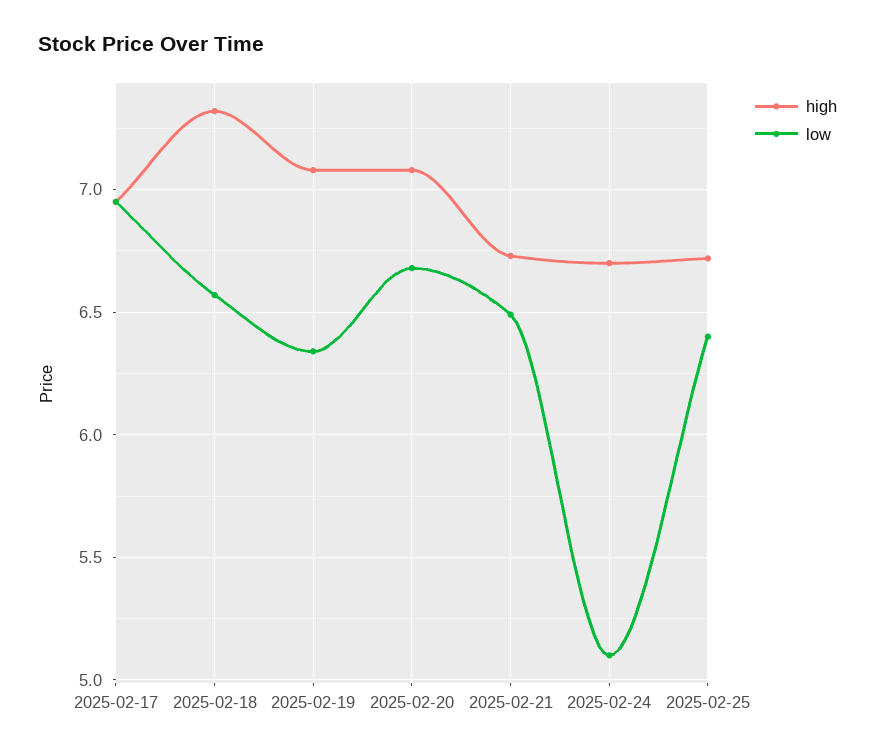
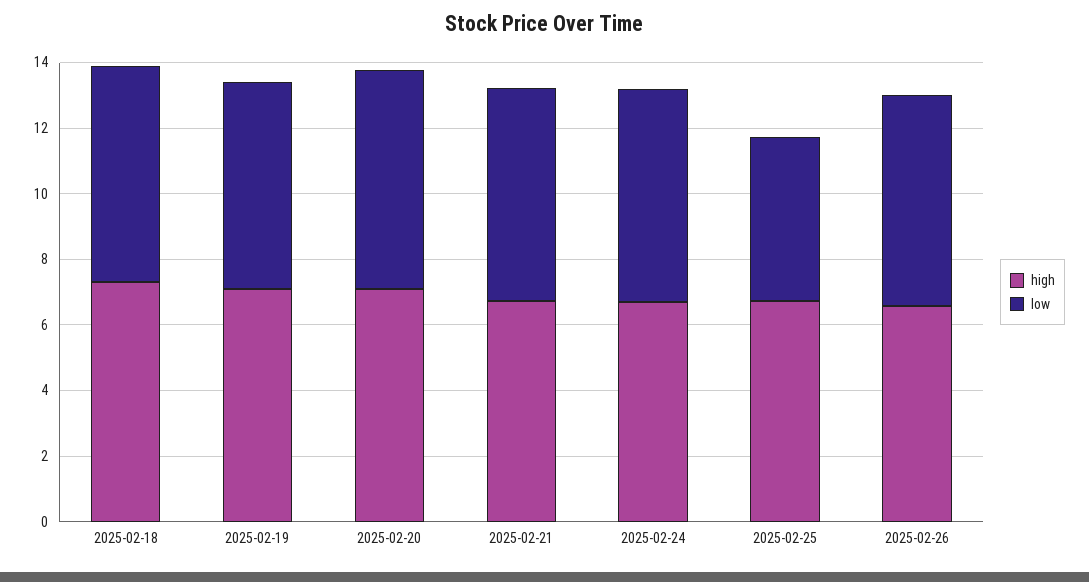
high, 2025-02-17: 6.95 -> none
low, 2025-02-17: 6.95 -> none
low, 2025-02-24: 5.1 -> 6.5
low, 2025-02-25: 6.4 -> 5
high, 2025-02-26: none -> 6.5
low, 2025-02-26: none -> 6.5

